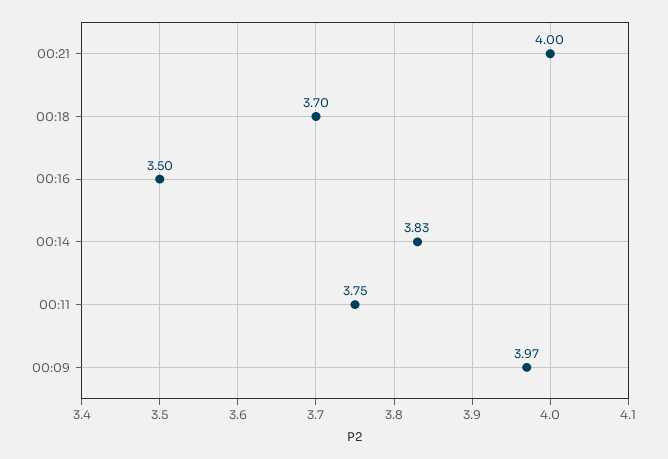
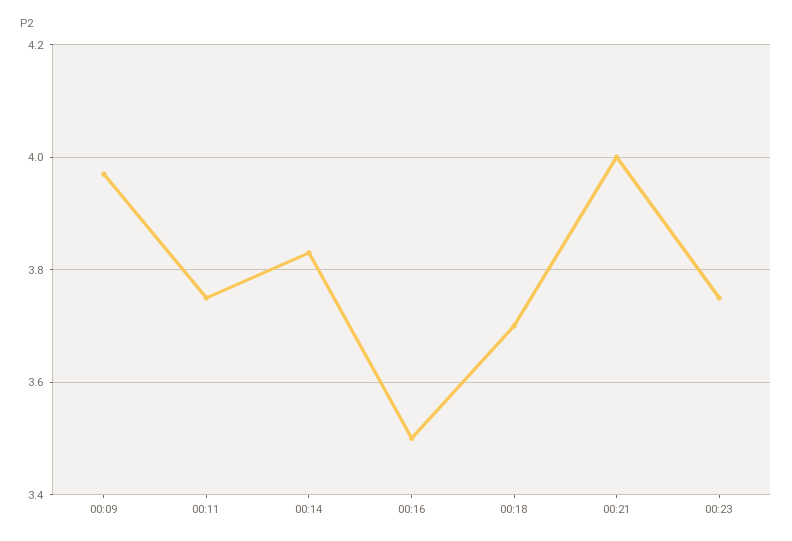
00:23: none -> 3.75

